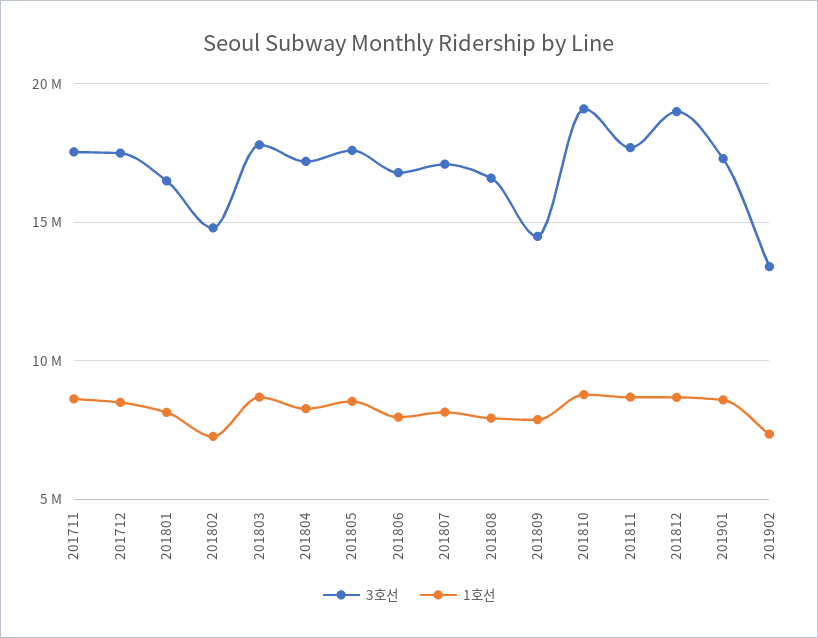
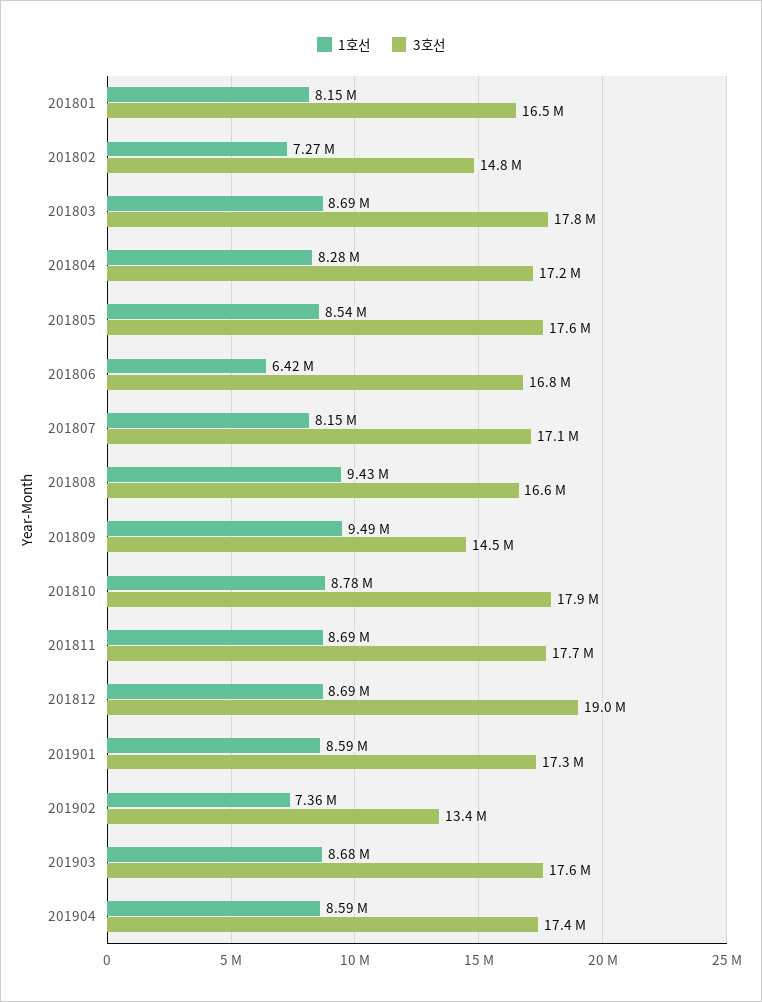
3호선, 201711: 17500000 -> none
1호선, 201711: 8500000 -> none
3호선, 201712: 17500000 -> none
1호선, 201712: 8500000 -> none
1호선, 201806: 8000000 -> 6420000
1호선, 201808: 8000000 -> 9430000
1호선, 201809: 8000000 -> 9490000
3호선, 201810: 19000000 -> 17900000
1호선, 201903: none -> 8680000
3호선, 201903: none -> 17600000
1호선, 201904: none -> 8590000
3호선, 201904: none -> 17400000

